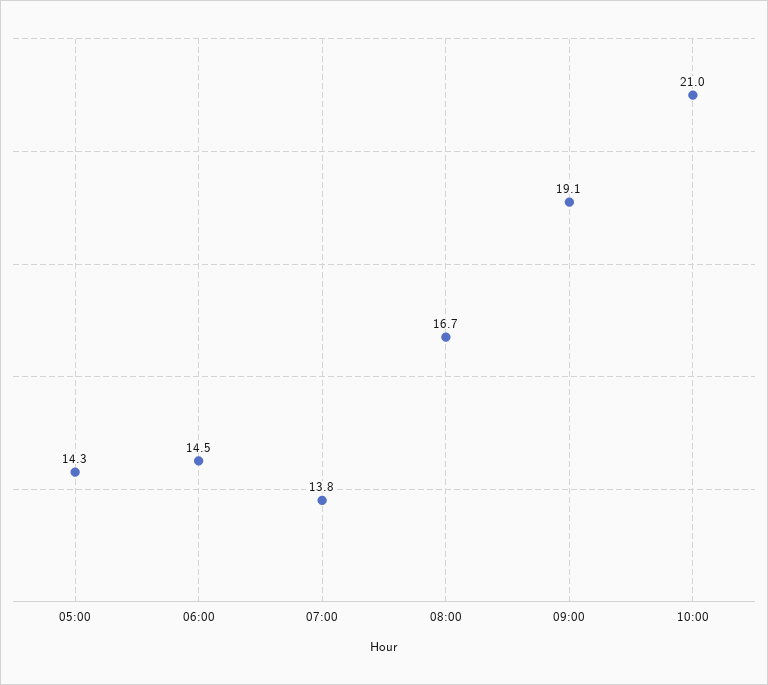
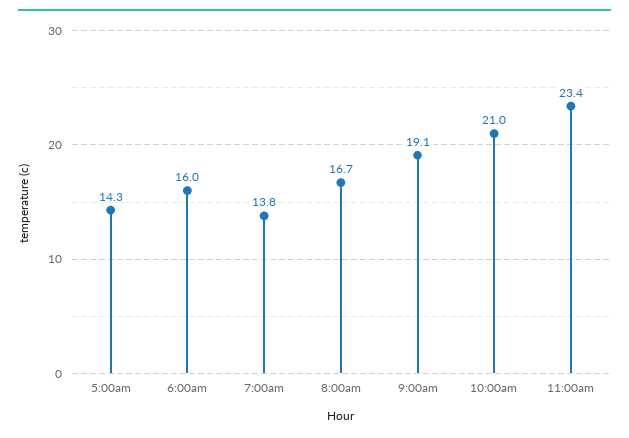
06:00: 14.5 -> 16
11:00am: none -> 23.4

